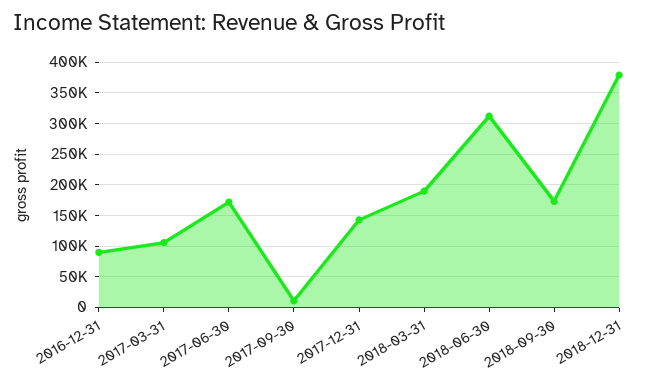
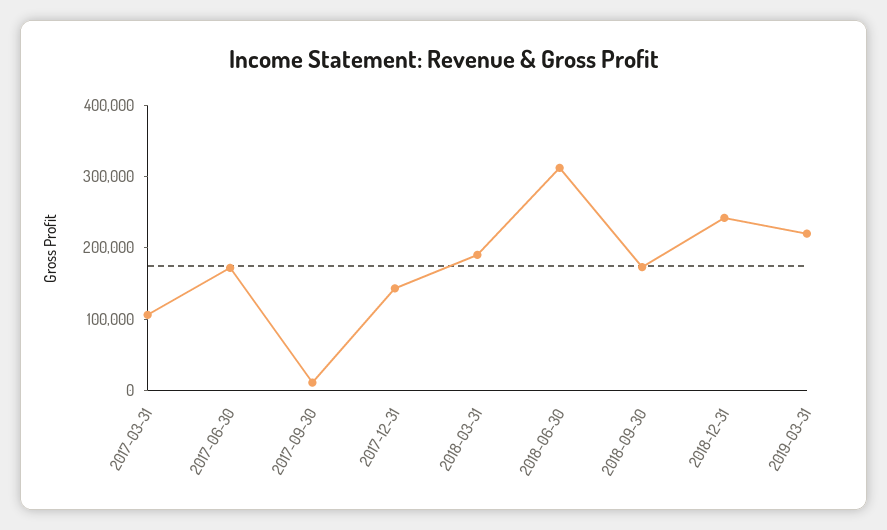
2016-12-31: 90000 -> none
2018-12-31: 380000 -> 240000
2019-03-31: none -> 220000

